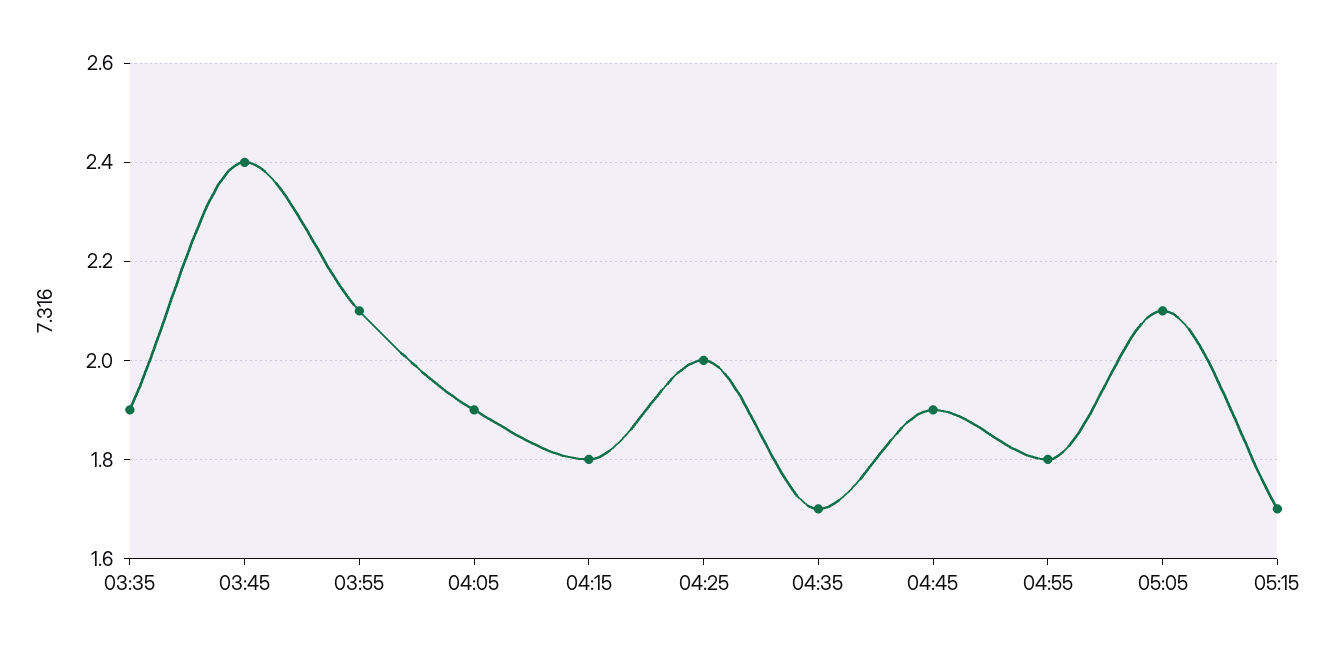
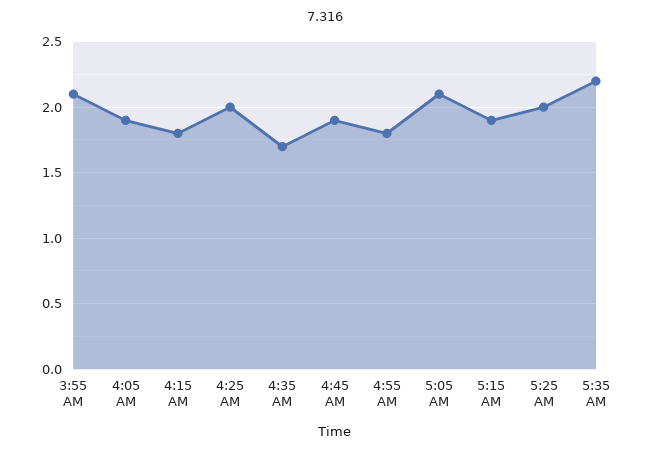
03:35: 1.9 -> none
03:45: 2.4 -> none
05:15: 1.7 -> 1.9
5:25 AM: none -> 2
5:35 AM: none -> 2.2

